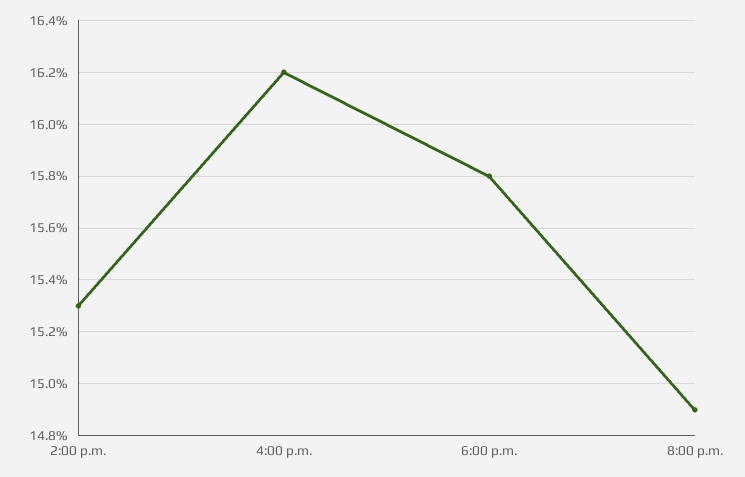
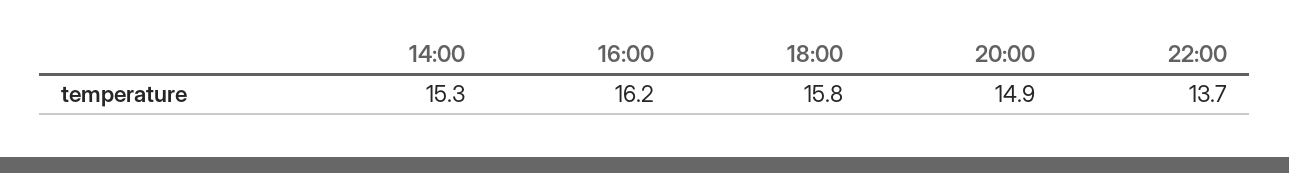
22:00: none -> 13.7

